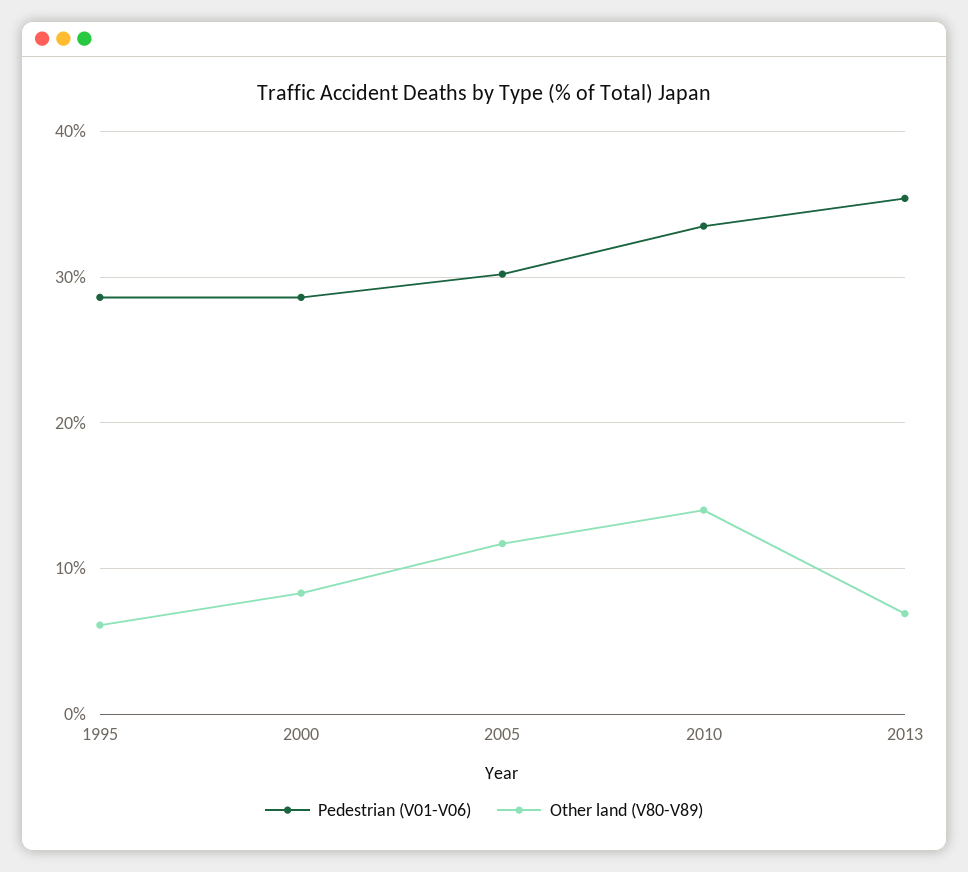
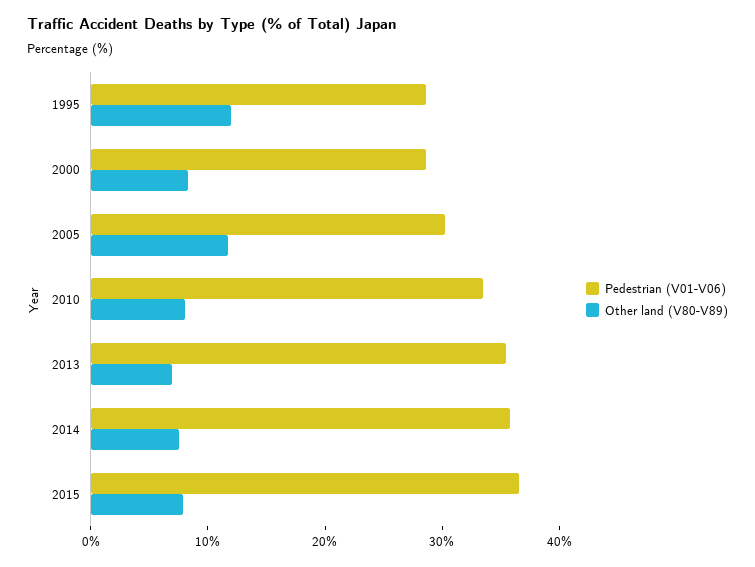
Other land (V80-V89), 1995: 6 -> 12
Other land (V80-V89), 2010: 14 -> 8
Pedestrian (V01-V06), 2014: none -> 36
Other land (V80-V89), 2014: none -> 8
Pedestrian (V01-V06), 2015: none -> 36
Other land (V80-V89), 2015: none -> 8

